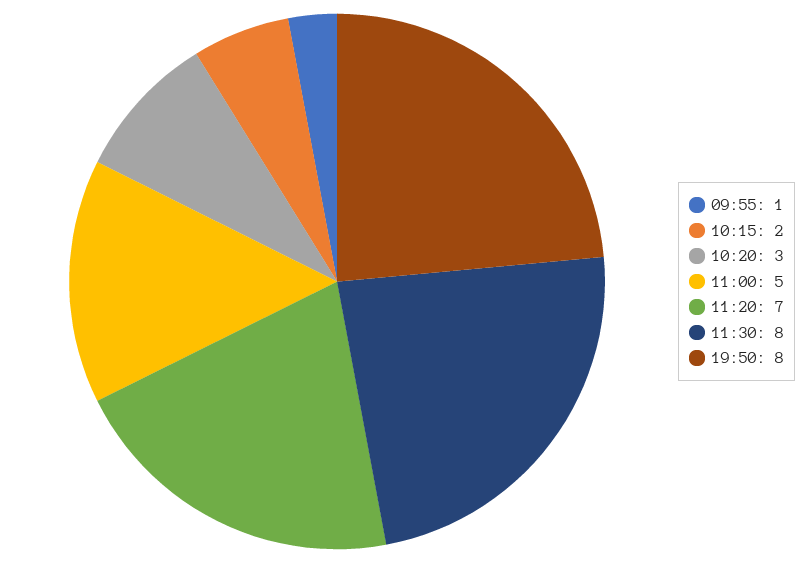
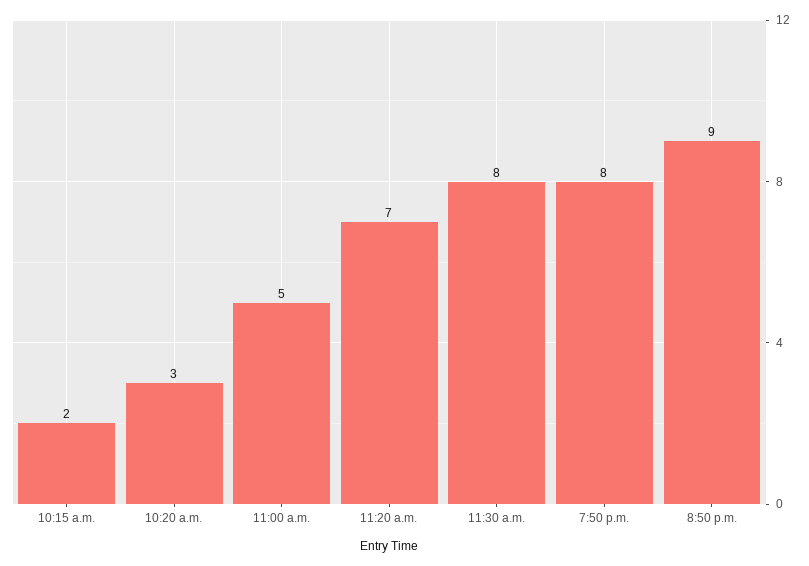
09:55: 1 -> none
8:50 p.m.: none -> 9

